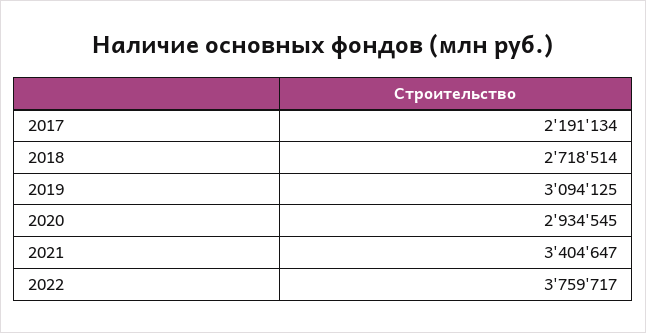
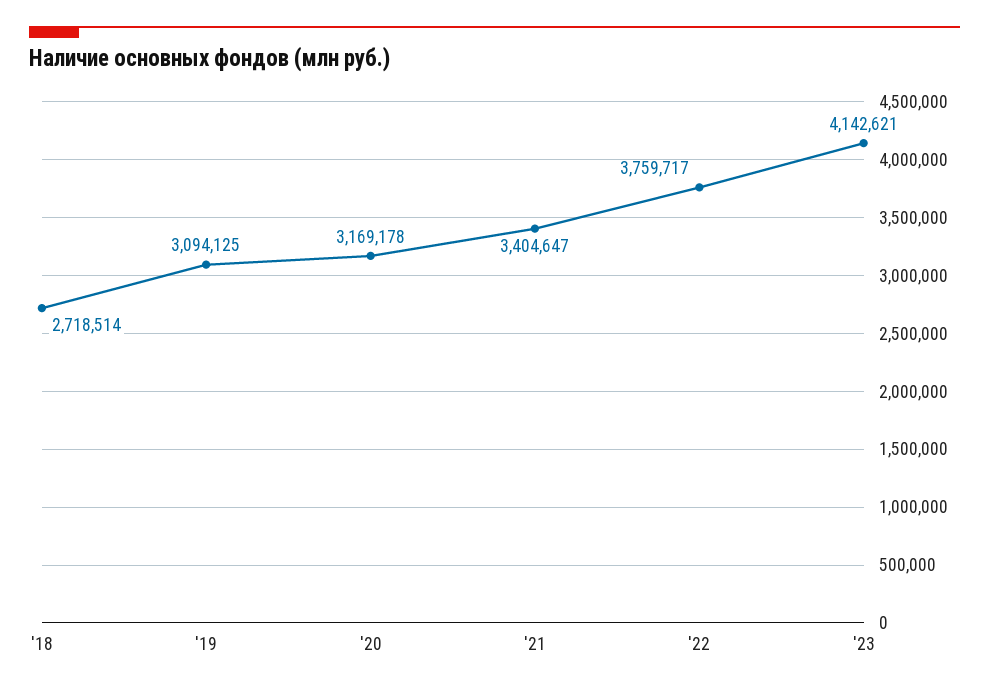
2017: 2191134 -> none
2020: 2934545 -> 3169178
'23: none -> 4142621

